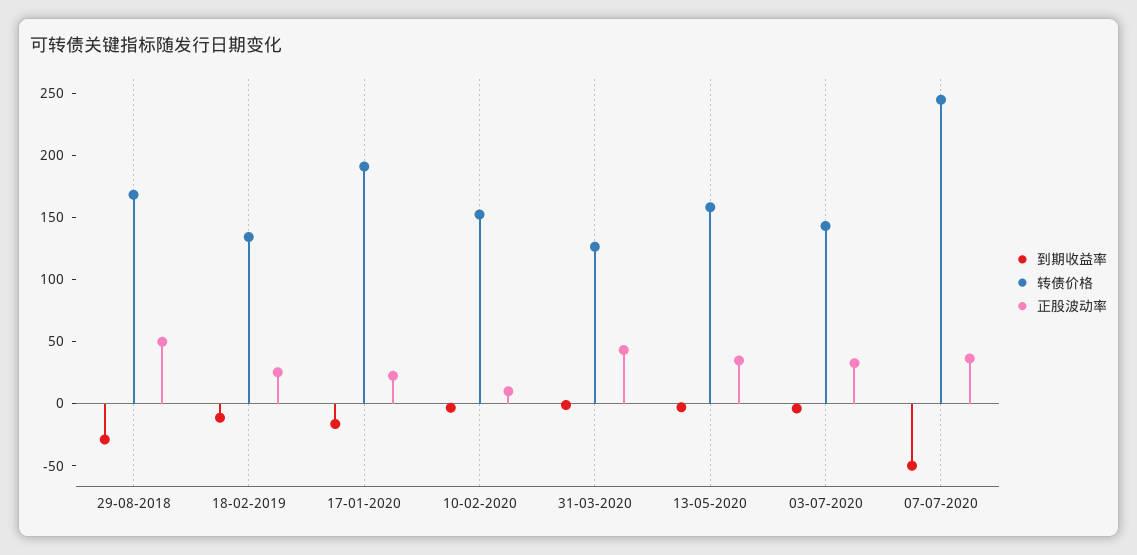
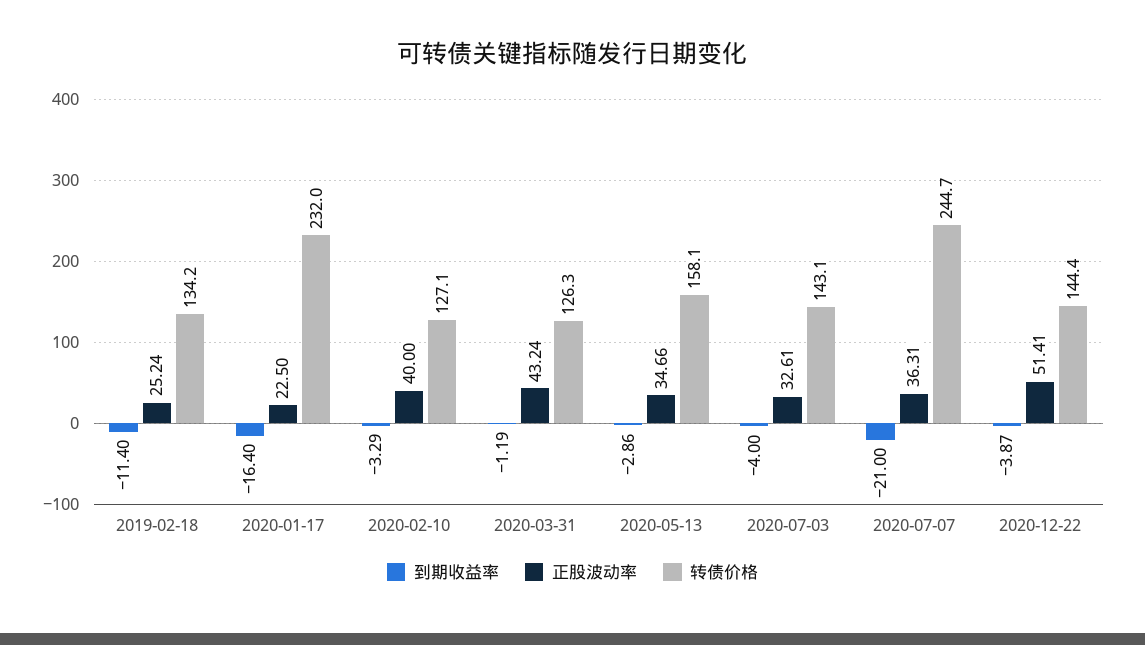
到期收益率, 29-08-2018: -30 -> none
转债价格, 29-08-2018: 170 -> none
正股波动率, 29-08-2018: 50 -> none
转债价格, 17-01-2020: 190 -> 232
转债价格, 10-02-2020: 150 -> 127.1
正股波动率, 10-02-2020: 10 -> 40
到期收益率, 07-07-2020: -50 -> -21
到期收益率, 2020-12-22: none -> -3.87
正股波动率, 2020-12-22: none -> 51.41
转债价格, 2020-12-22: none -> 144.4

